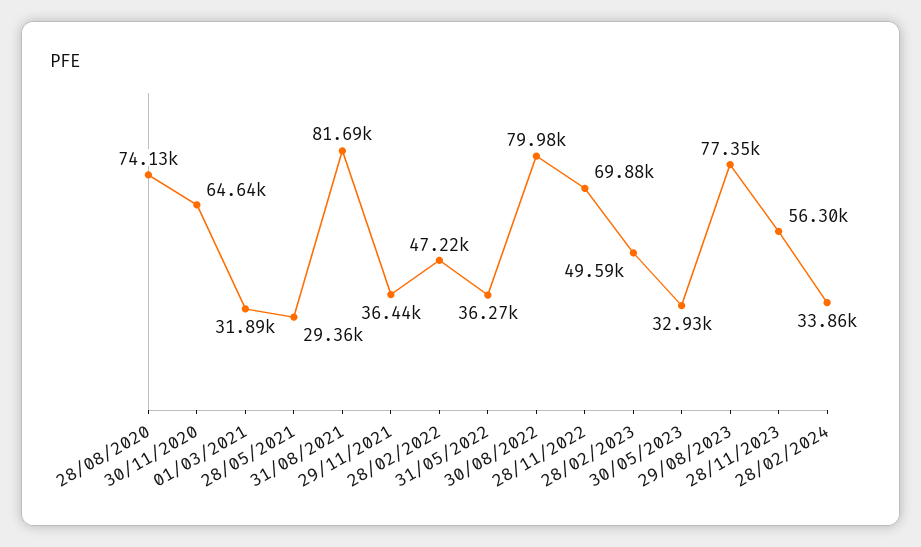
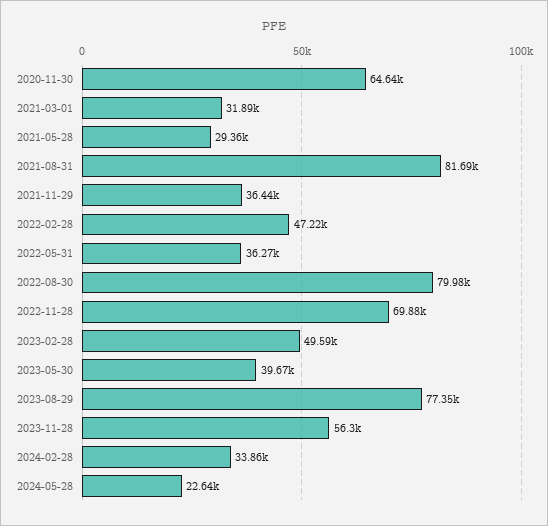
28/08/2020: 74130 -> none
30/05/2023: 32930 -> 39670
2024-05-28: none -> 22640

